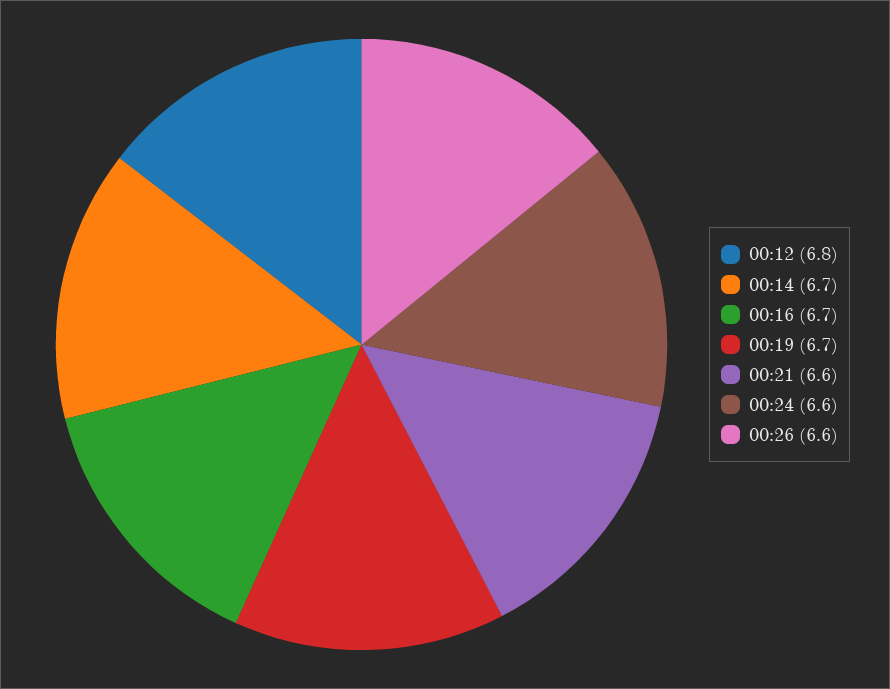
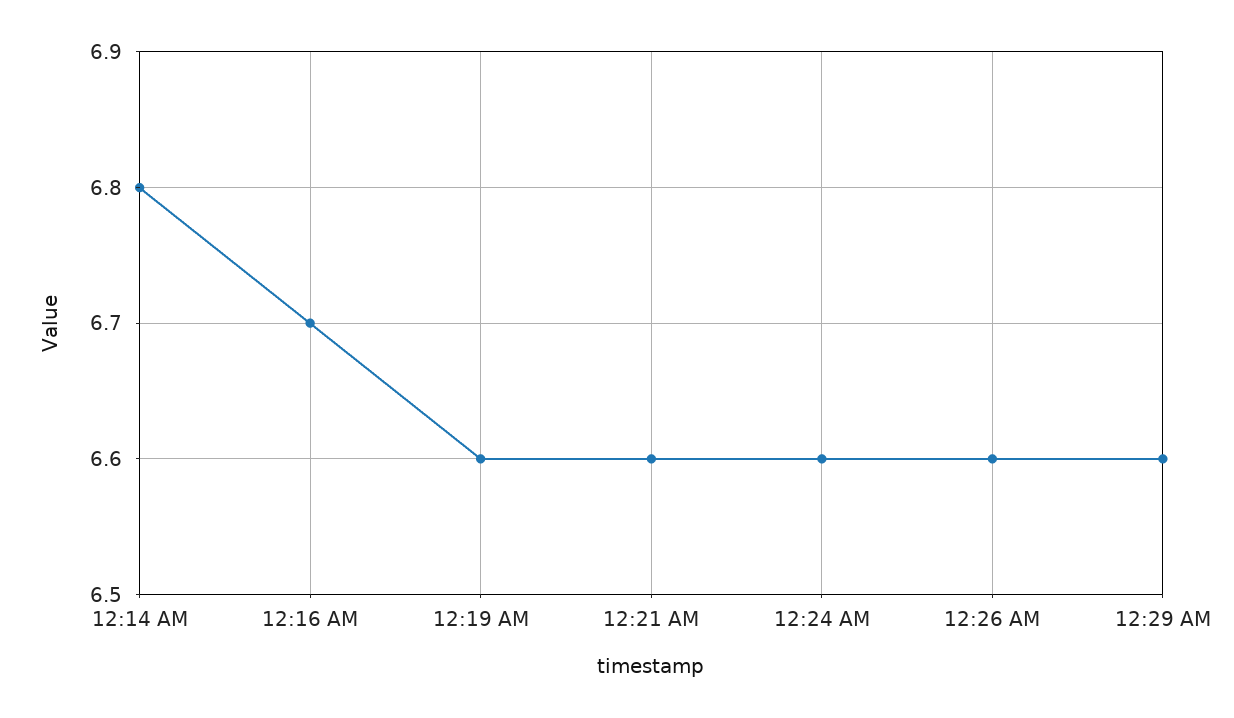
00:12: 6.8 -> none
00:14: 6.7 -> 6.8
00:19: 6.7 -> 6.6
12:29 AM: none -> 6.6

